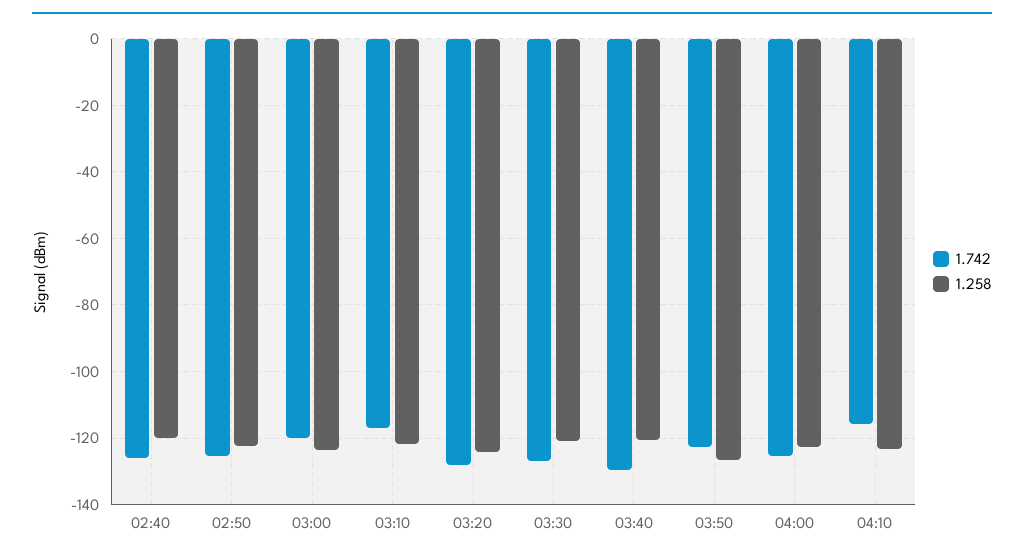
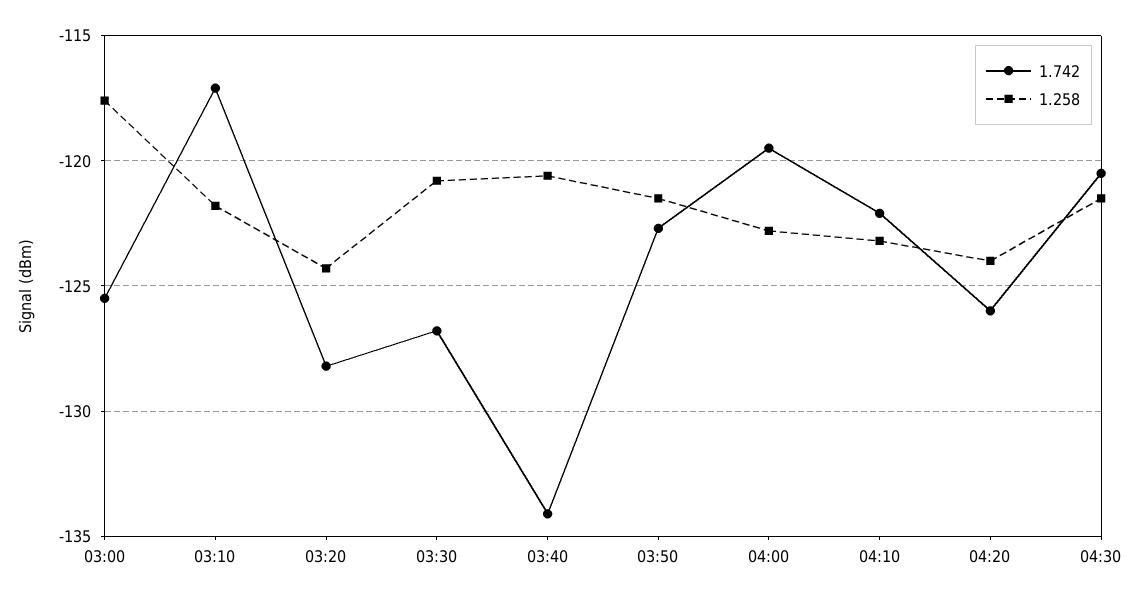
1.742, 02:40: -126 -> none
1.258, 02:40: -120 -> none
1.742, 02:50: -126 -> none
1.258, 02:50: -122 -> none
1.742, 03:00: -120 -> -125.5
1.258, 03:00: -124 -> -117.5
1.742, 03:40: -130 -> -134
1.258, 03:50: -126 -> -121.5
1.742, 04:00: -126 -> -119.5
1.742, 04:10: -116 -> -122
1.742, 04:20: none -> -126
1.258, 04:20: none -> -124
1.742, 04:30: none -> -120.5
1.258, 04:30: none -> -121.5

